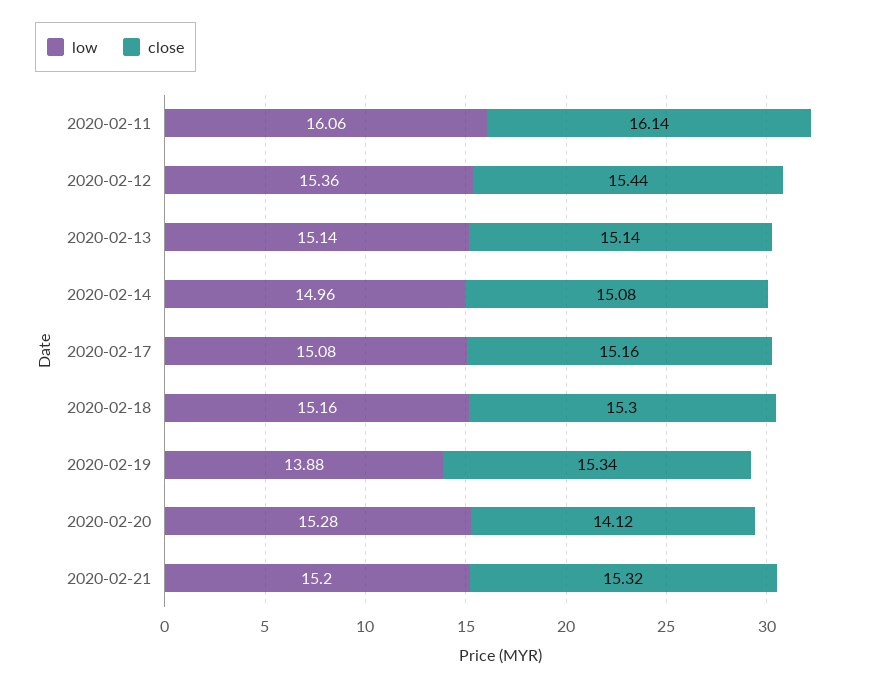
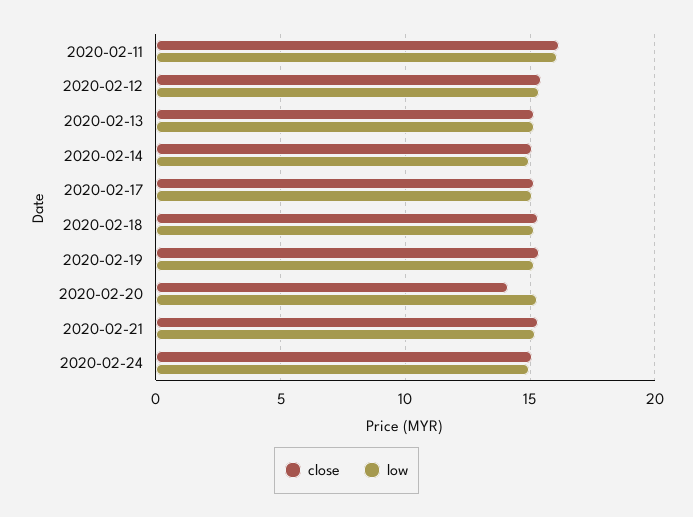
low, 2020-02-19: 13.88 -> 15
close, 2020-02-24: none -> 15
low, 2020-02-24: none -> 15

